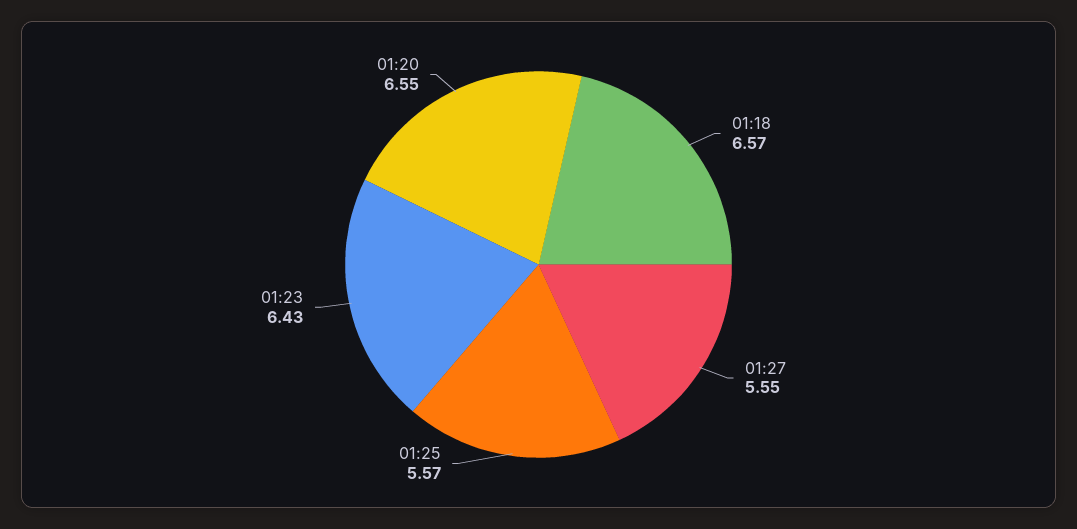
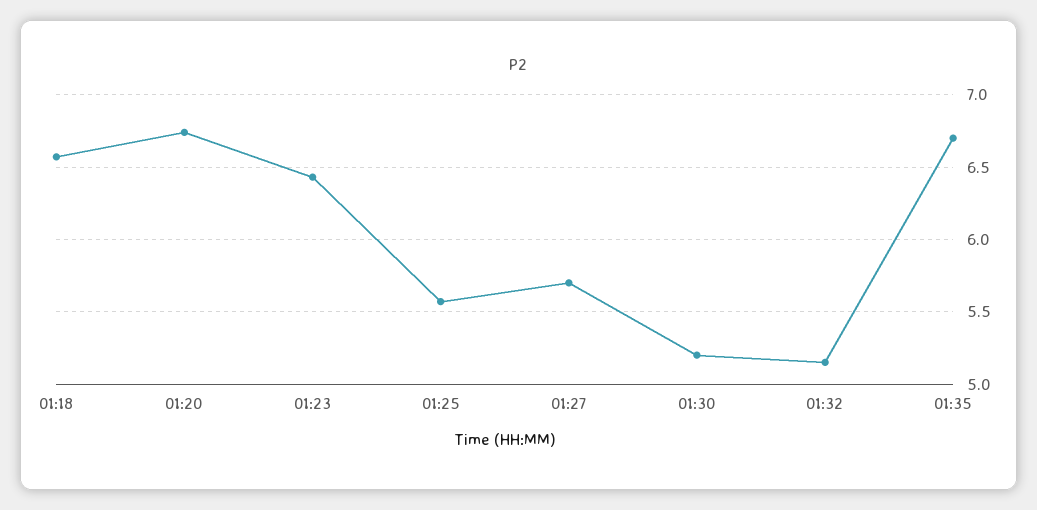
01:27: 5.55 -> 5.7
01:20: 6.55 -> 6.75
01:30: none -> 5.2
01:32: none -> 5.15
01:35: none -> 6.7

